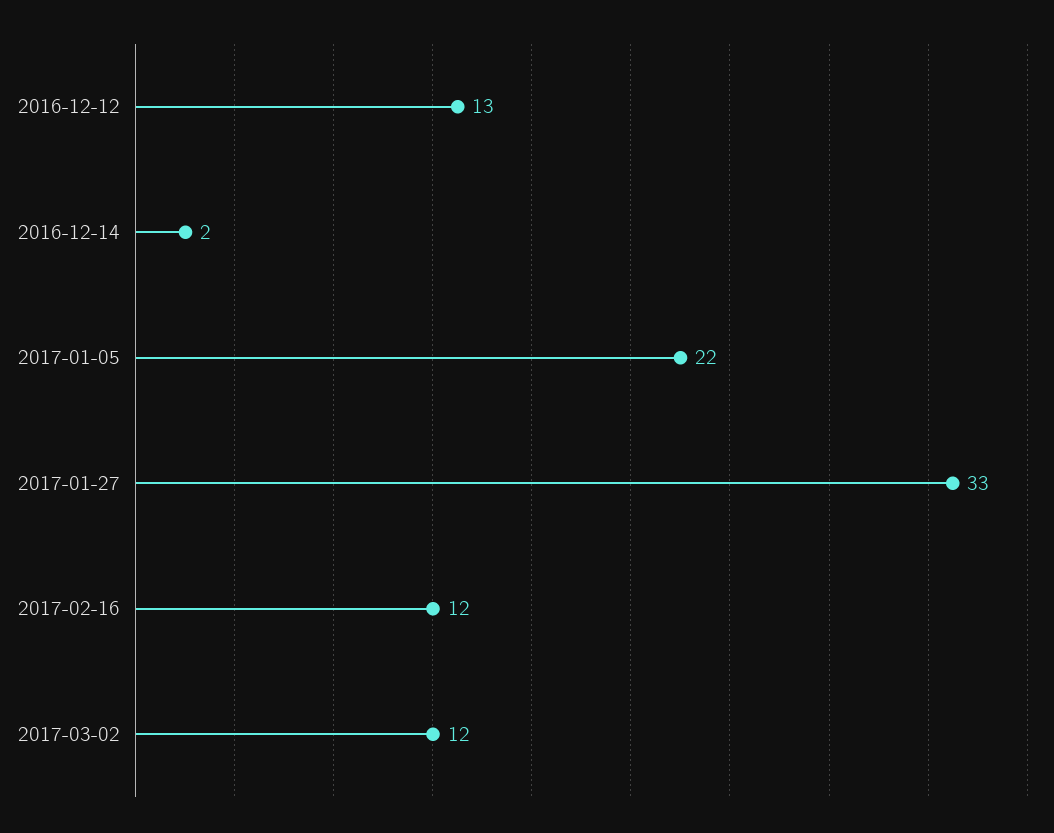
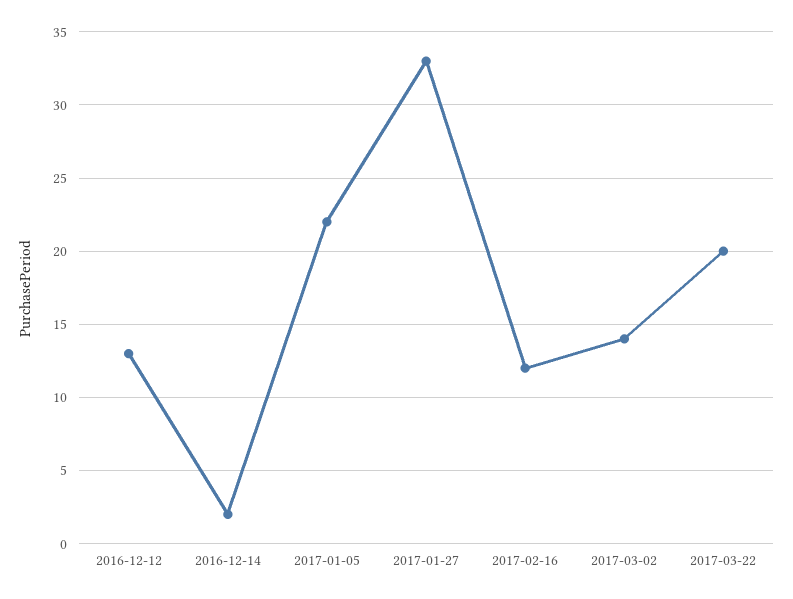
2017-03-02: 12 -> 14
2017-03-22: none -> 20

